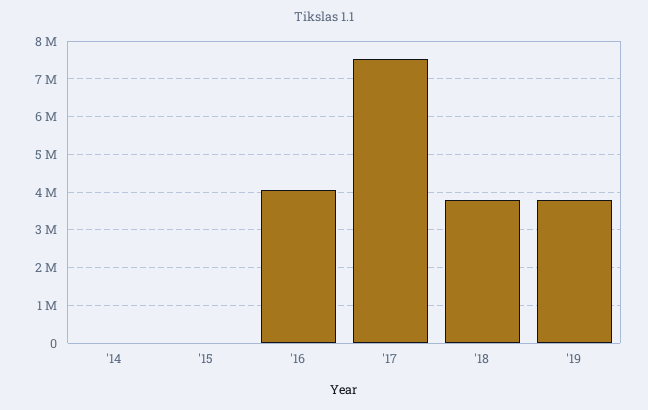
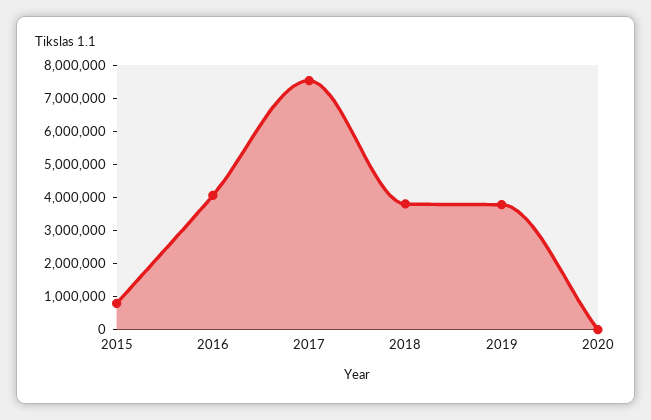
'14: 0 -> none
'15: 0 -> 750000
2020: none -> 0

